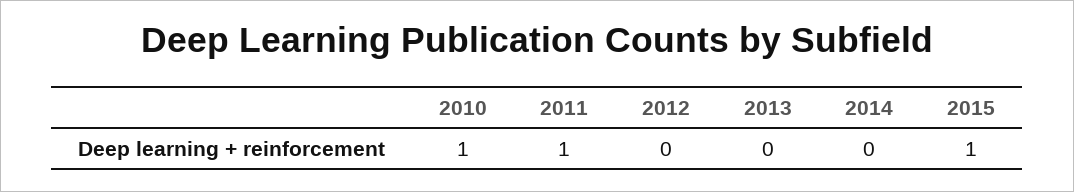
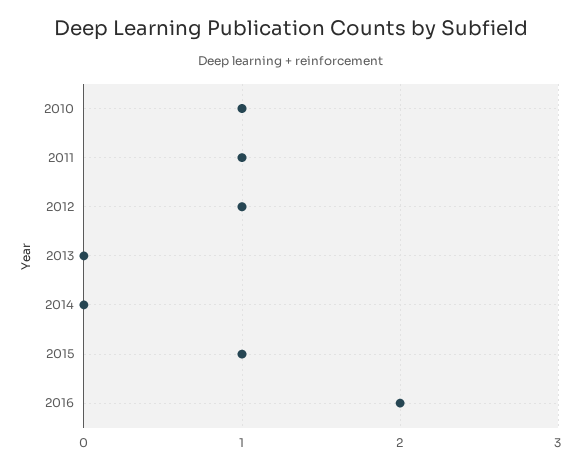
2012: 0 -> 1
2016: none -> 2

